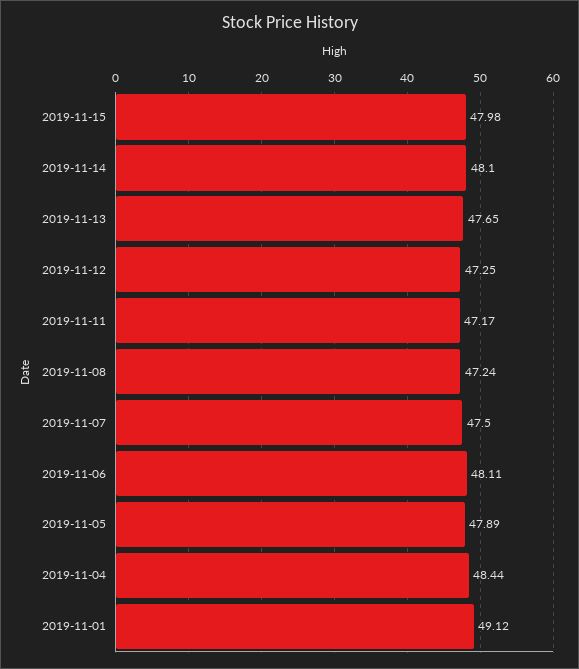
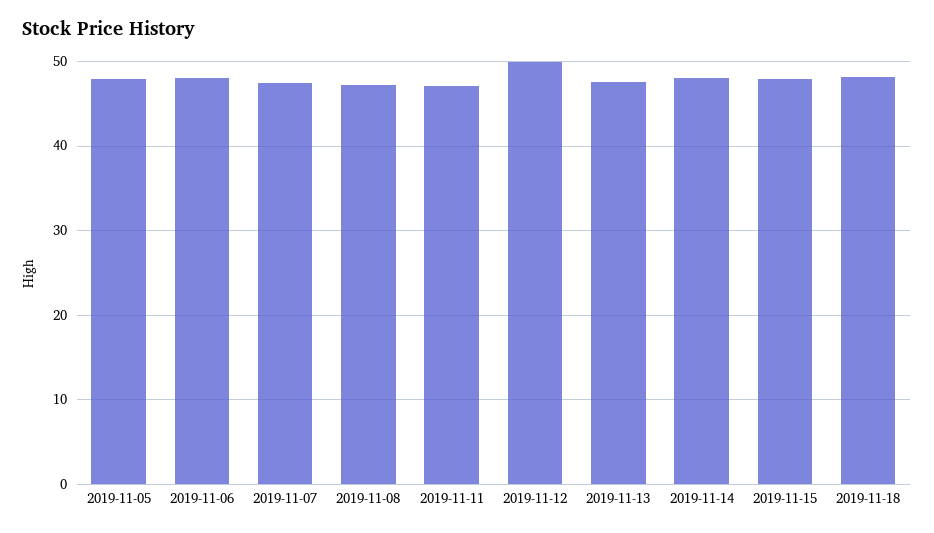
2019-11-12: 47.25 -> 50
2019-11-04: 48.44 -> none
2019-11-01: 49.12 -> none
2019-11-18: none -> 48

